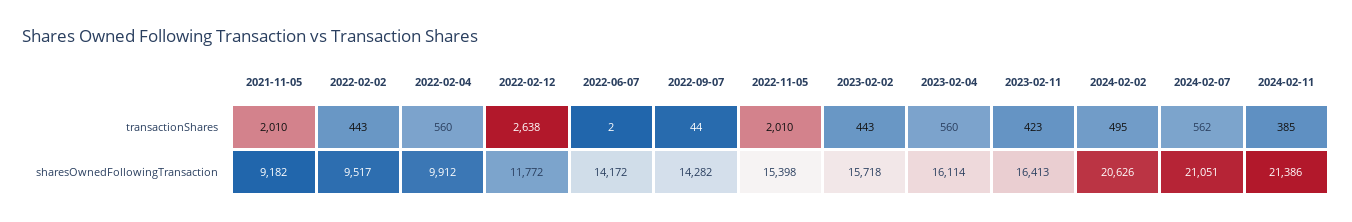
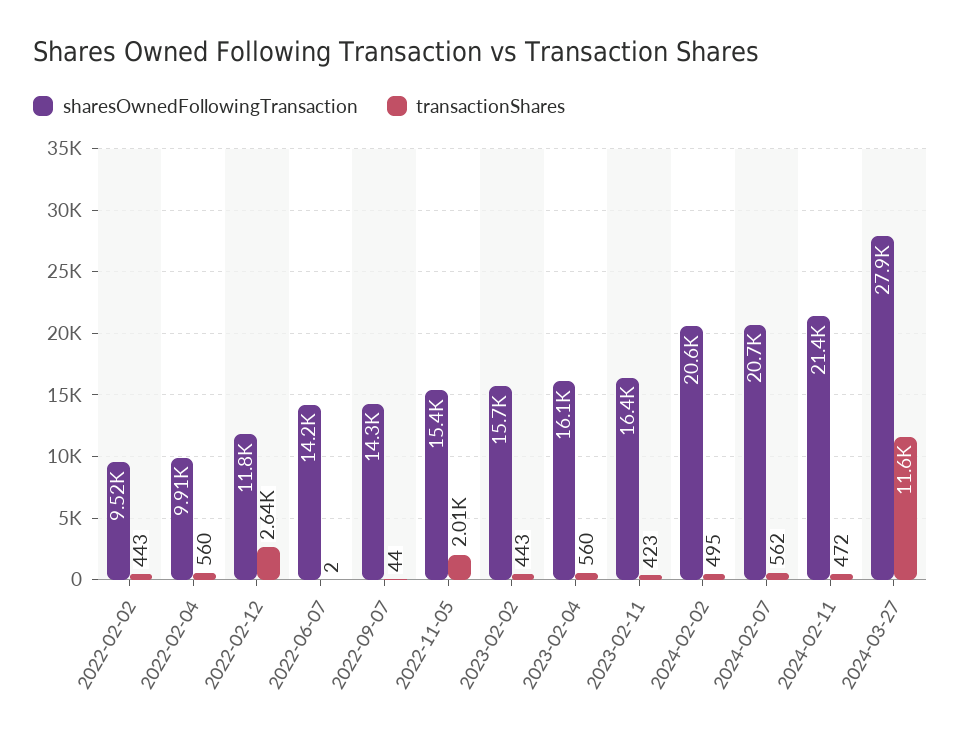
transactionShares, 2021-11-05: 2010 -> none
transactionShares, 2024-02-11: 385 -> 472
sharesOwnedFollowingTransaction, 2021-11-05: 9182 -> none
sharesOwnedFollowingTransaction, 2024-02-07: 21051 -> 20700
sharesOwnedFollowingTransaction, 2024-03-27: none -> 27900
transactionShares, 2024-03-27: none -> 11600

